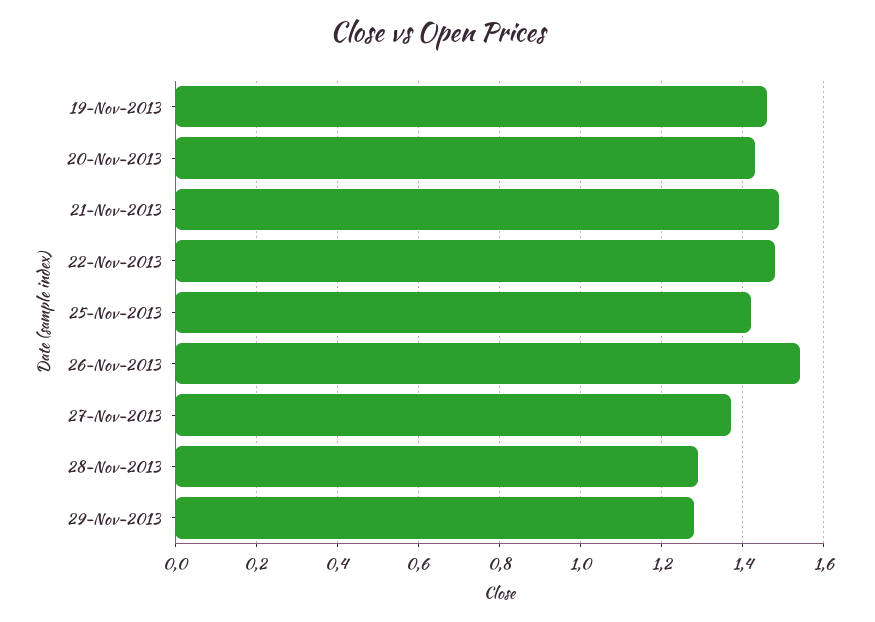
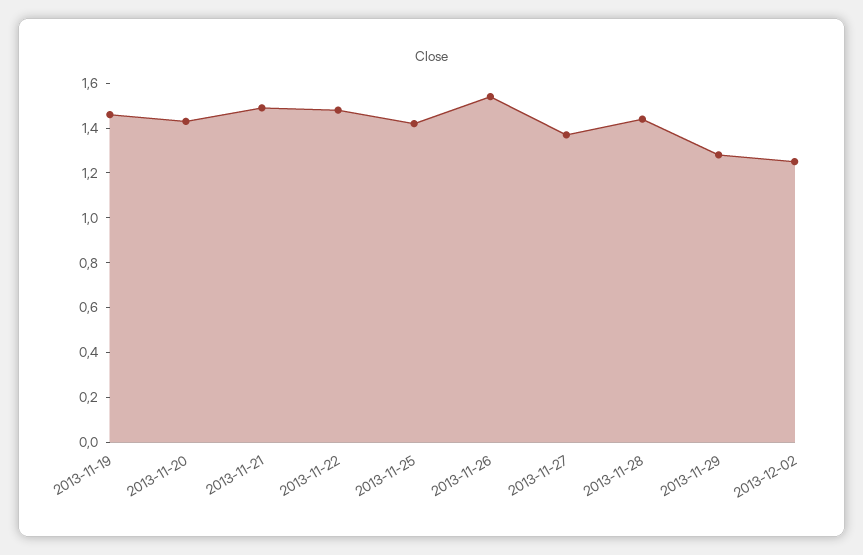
28-Nov-2013: 1.3 -> 1.45
2013-12-02: none -> 1.25

